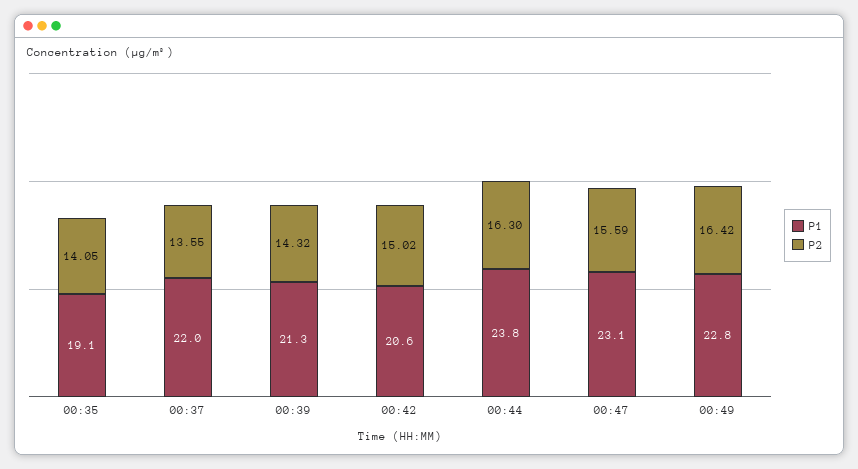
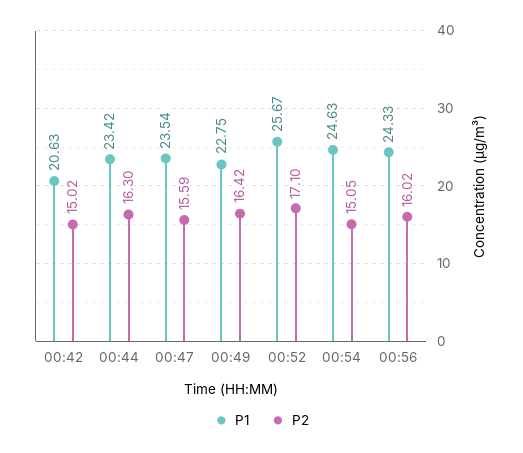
P1, 00:35: 19.1 -> none
P2, 00:35: 14.05 -> none
P1, 00:37: 22 -> none
P2, 00:37: 13.55 -> none
P1, 00:39: 21.3 -> none
P2, 00:39: 14.32 -> none
P1, 00:44: 23.8 -> 23.42
P1, 00:47: 23.1 -> 23.54
P1, 00:52: none -> 25.67
P2, 00:52: none -> 17.1
P1, 00:54: none -> 24.63
P2, 00:54: none -> 15.05
P1, 00:56: none -> 24.33
P2, 00:56: none -> 16.02

